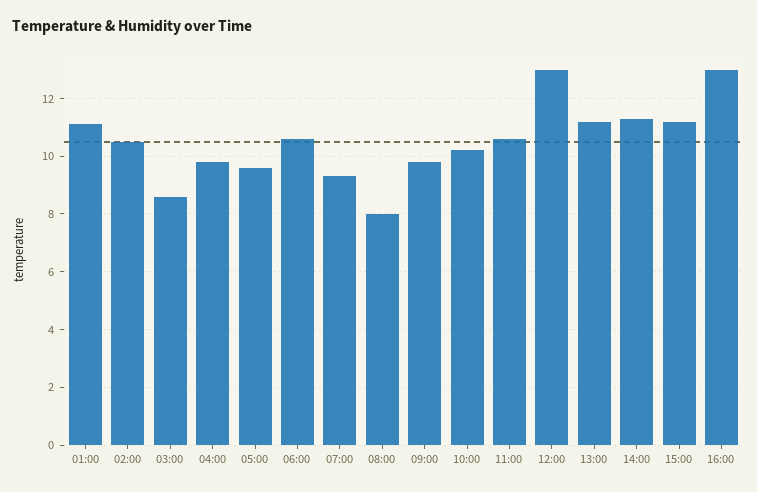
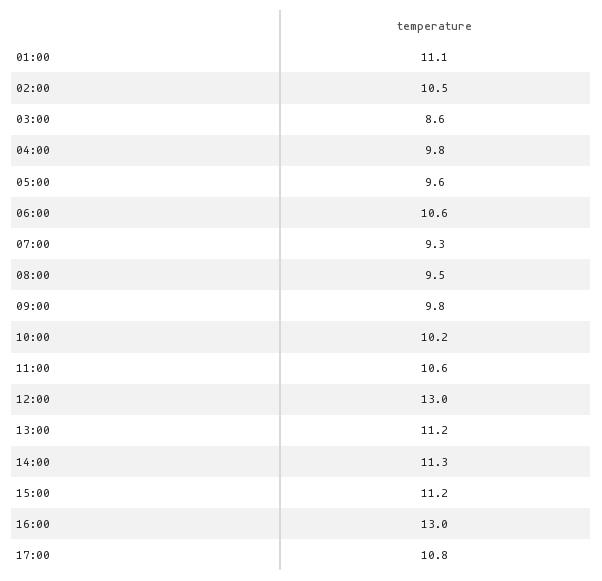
08:00: 8 -> 9.5
17:00: none -> 10.8

